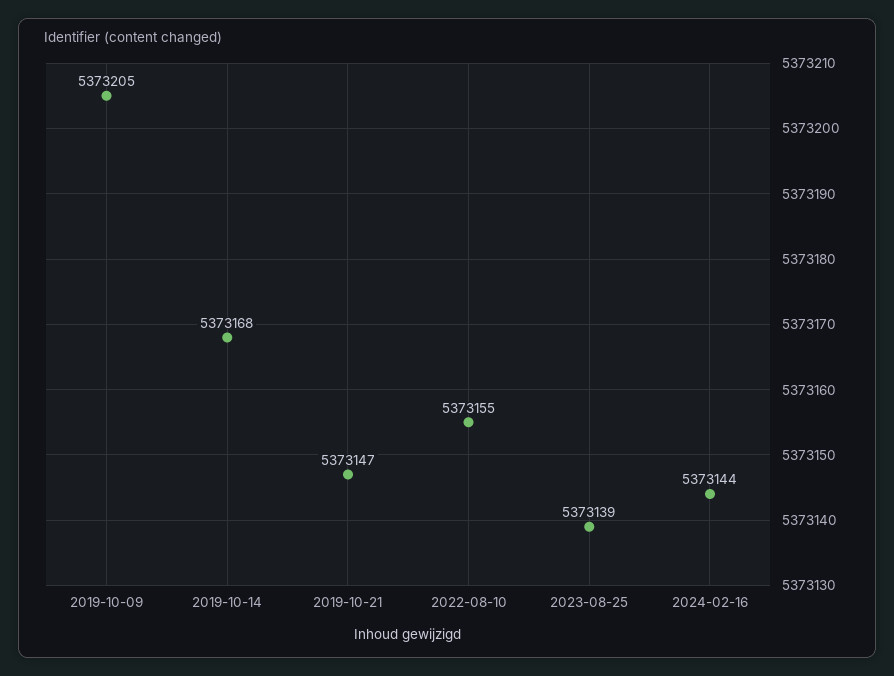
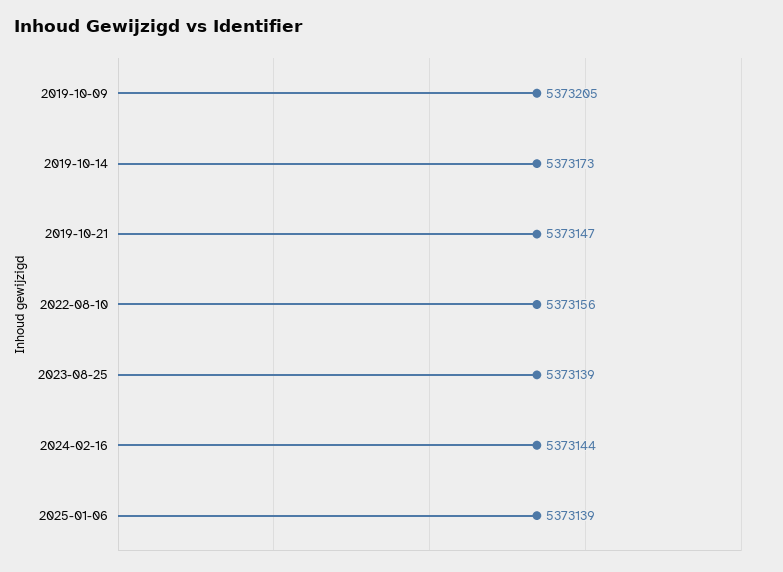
2019-10-14: 5373168 -> 5373173
2022-08-10: 5373155 -> 5373156
2025-01-06: none -> 5373139

